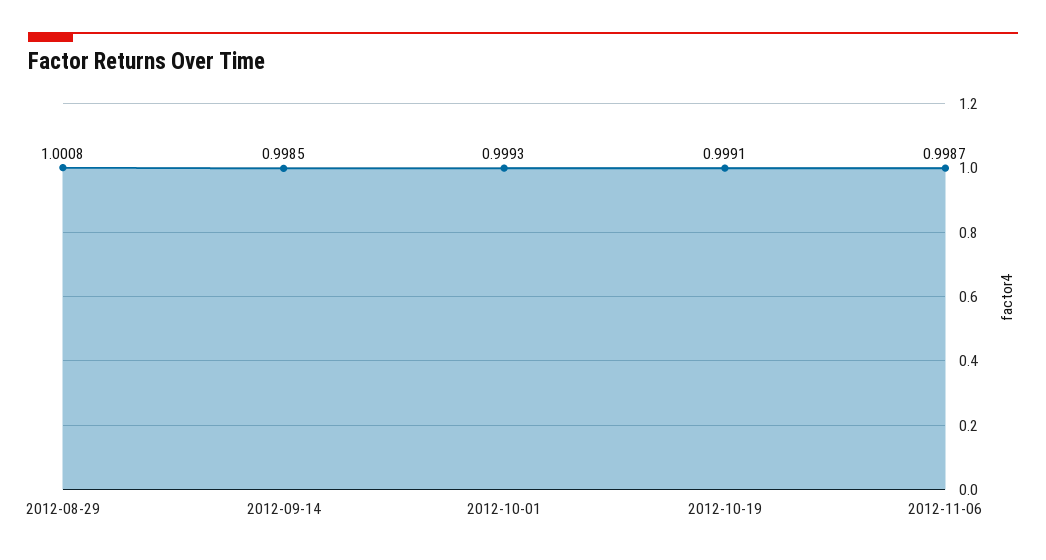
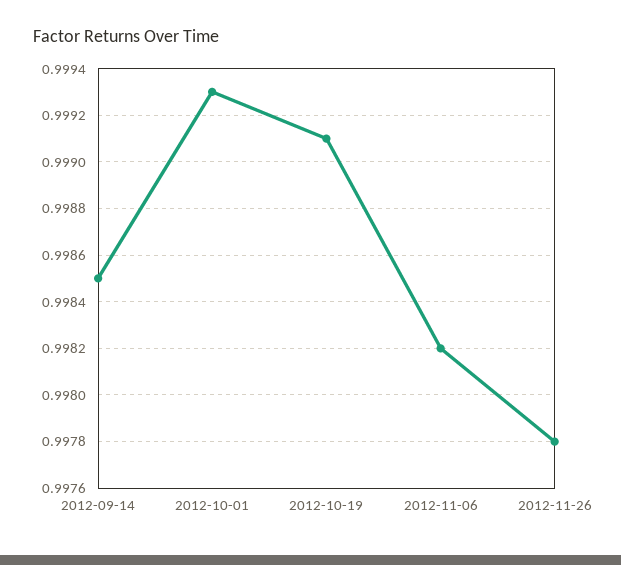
2012-08-29: 1.0008 -> none
2012-11-06: 0.9987 -> 0.9982
2012-11-26: none -> 0.9978

